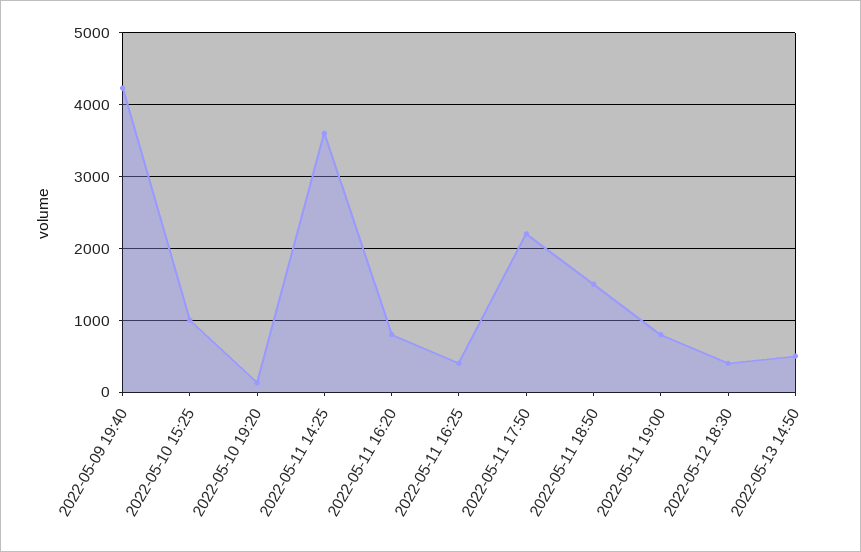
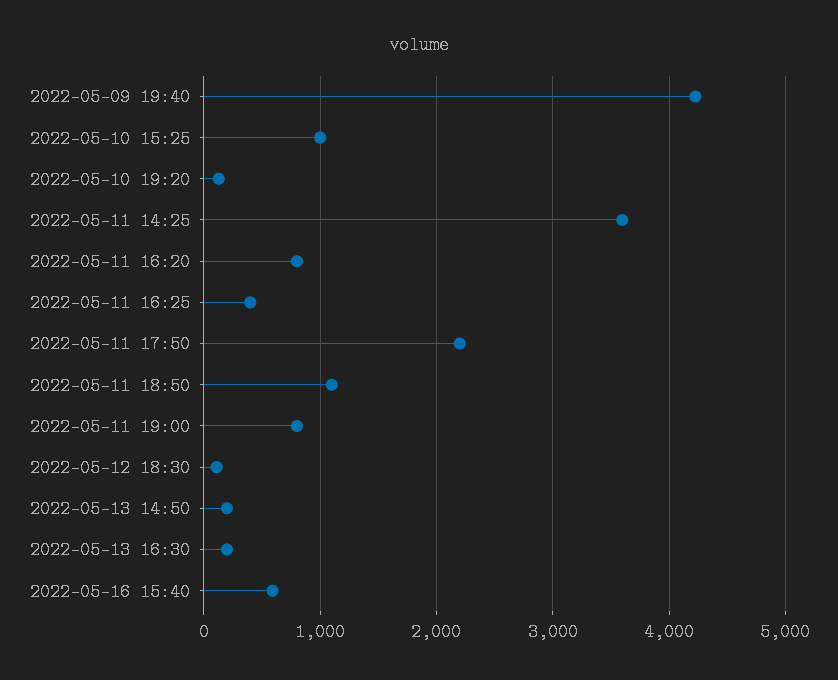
2022-05-11 18:50: 1500 -> 1100
2022-05-12 18:30: 400 -> 100
2022-05-13 14:50: 500 -> 200
2022-05-13 16:30: none -> 200
2022-05-16 15:40: none -> 600

